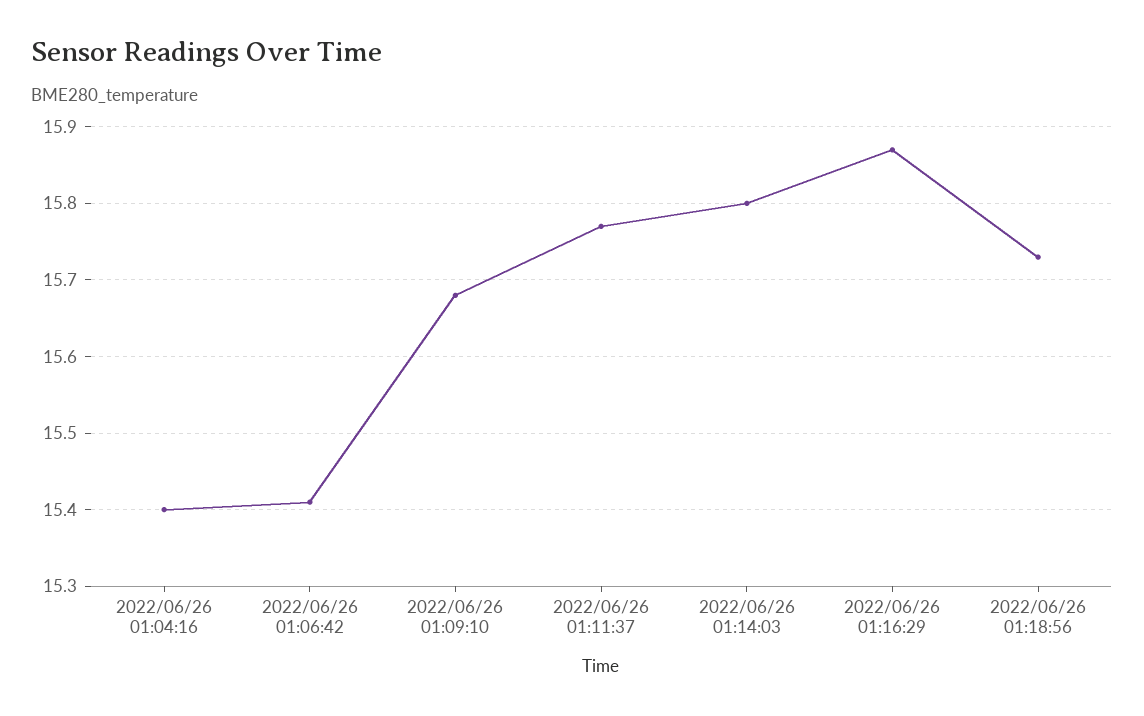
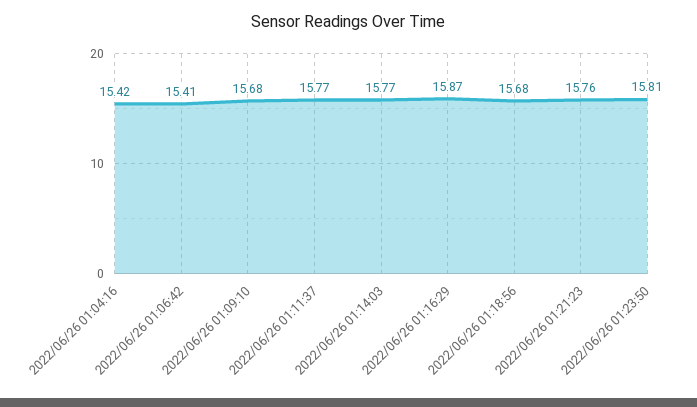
2022/06/26 01:04:16: 15.4 -> 15.42
2022/06/26 01:14:03: 15.8 -> 15.77
2022/06/26 01:18:56: 15.73 -> 15.68
2022/06/26 01:21:23: none -> 15.76
2022/06/26 01:23:50: none -> 15.81

